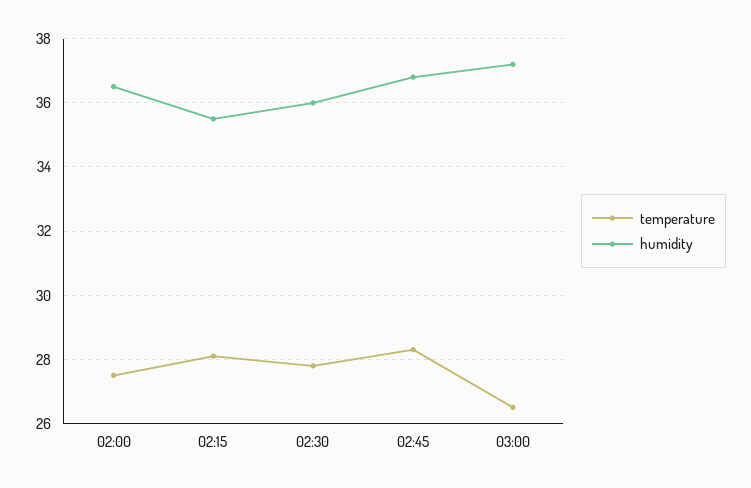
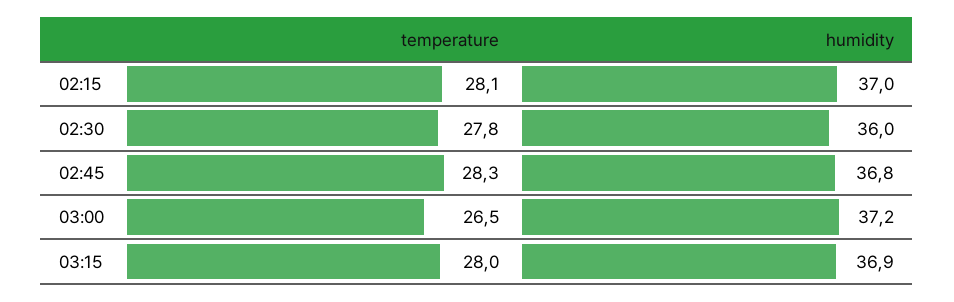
temperature, 02:00: 27.5 -> none
humidity, 02:00: 36.5 -> none
humidity, 02:15: 35.5 -> 37
temperature, 03:15: none -> 28
humidity, 03:15: none -> 36.9

